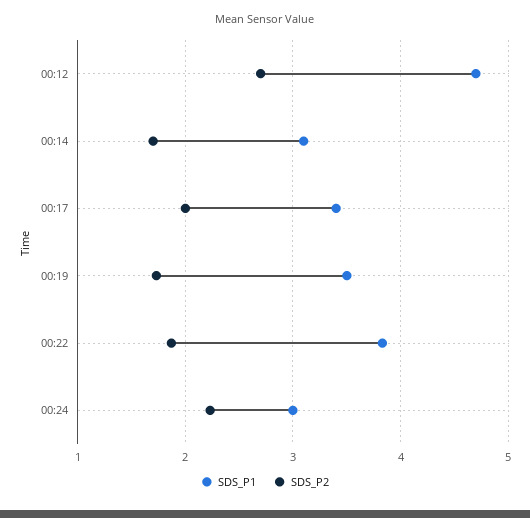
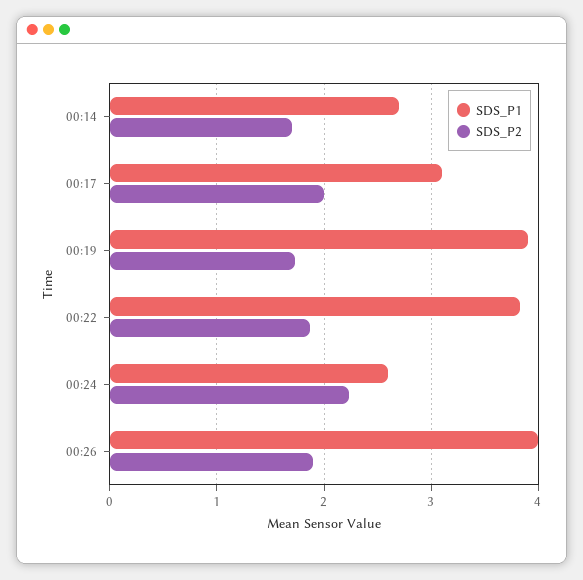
SDS_P1, 00:12: 4.7 -> none
SDS_P2, 00:12: 2.7 -> none
SDS_P1, 00:14: 3.1 -> 2.7
SDS_P1, 00:17: 3.4 -> 3.1
SDS_P1, 00:19: 3.5 -> 3.9
SDS_P1, 00:24: 3 -> 2.6
SDS_P1, 00:26: none -> 4
SDS_P2, 00:26: none -> 1.9

